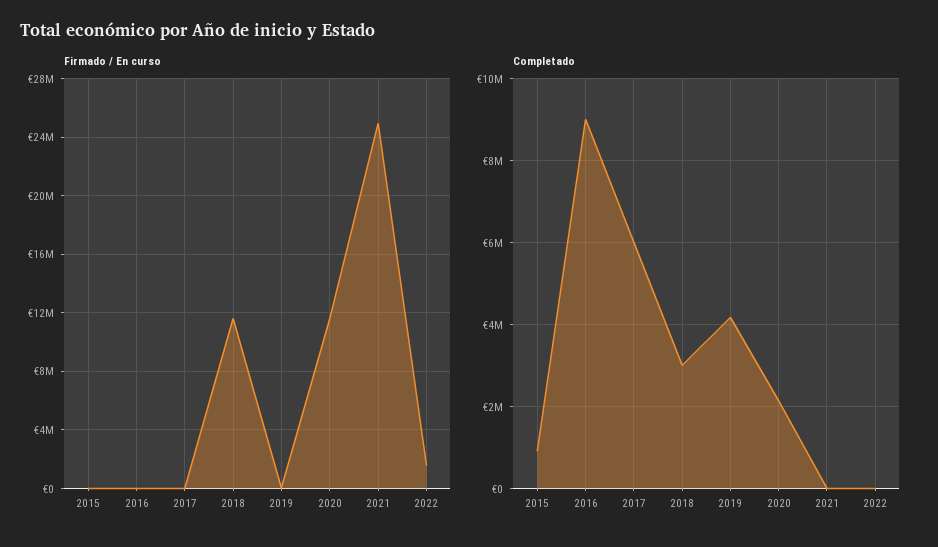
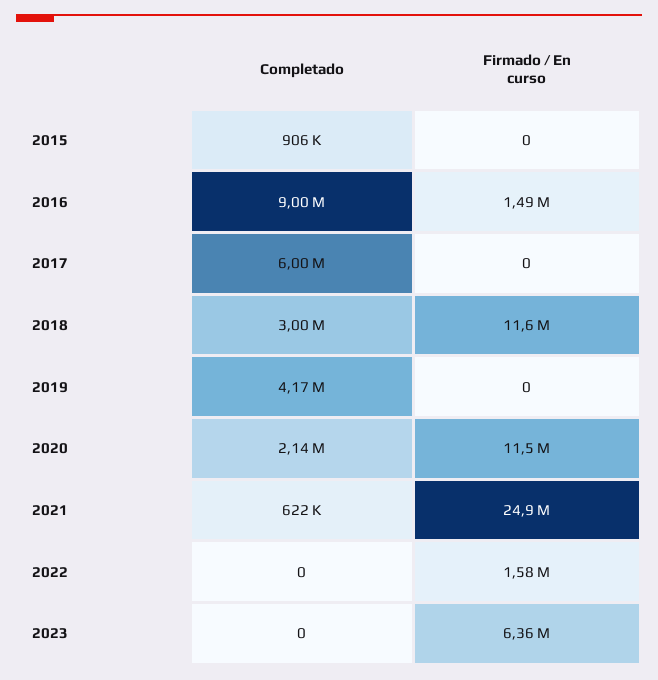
Firmado / En curso, 2016: 0 -> 1490000
Completado, 2021: 0 -> 622000
Completado, 2023: none -> 0
Firmado / En curso, 2023: none -> 6360000

